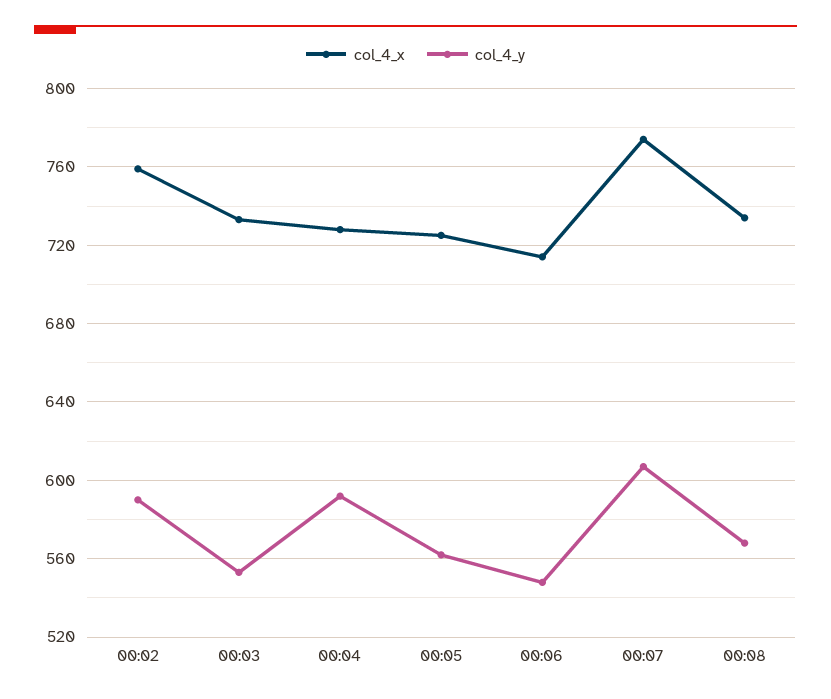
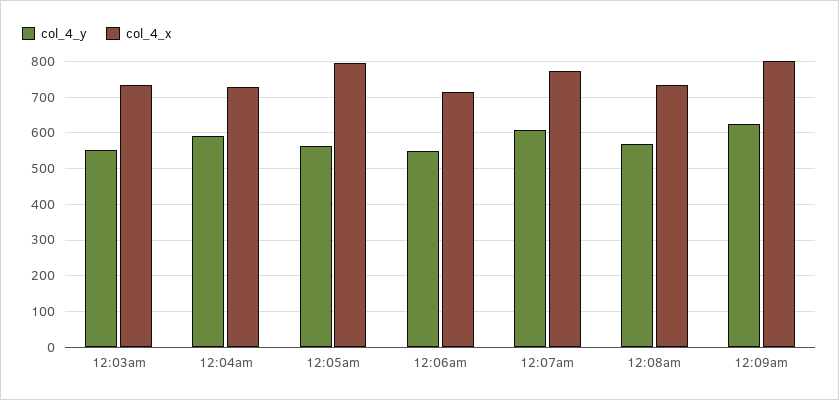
col_4_x, 00:02: 760 -> none
col_4_y, 00:02: 590 -> none
col_4_x, 00:05: 725 -> 800
col_4_y, 12:09am: none -> 620
col_4_x, 12:09am: none -> 800

